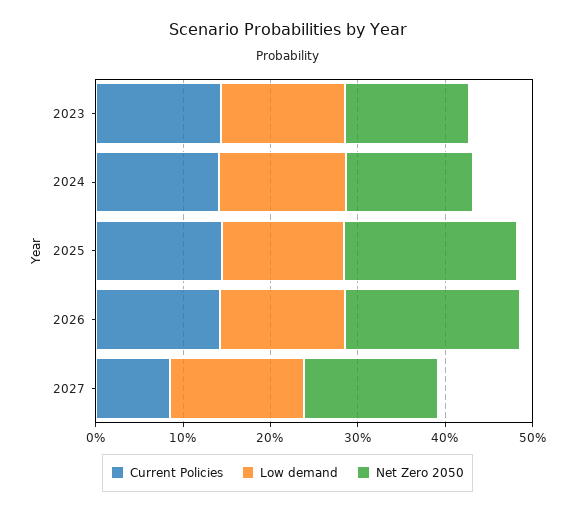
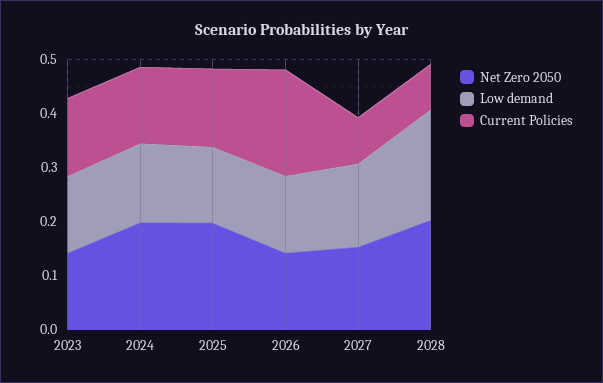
Net Zero 2050, 2024: 0.14 -> 0.2
Current Policies, 2026: 0.14 -> 0.2
Net Zero 2050, 2026: 0.2 -> 0.14
Net Zero 2050, 2028: none -> 0.2
Low demand, 2028: none -> 0.2
Current Policies, 2028: none -> 0.08

